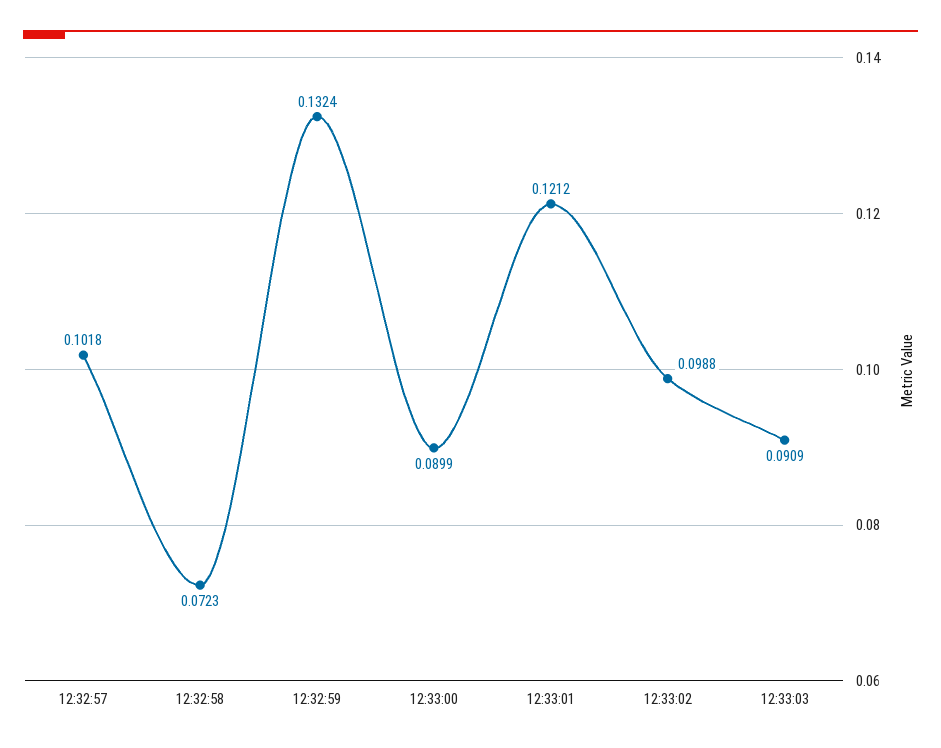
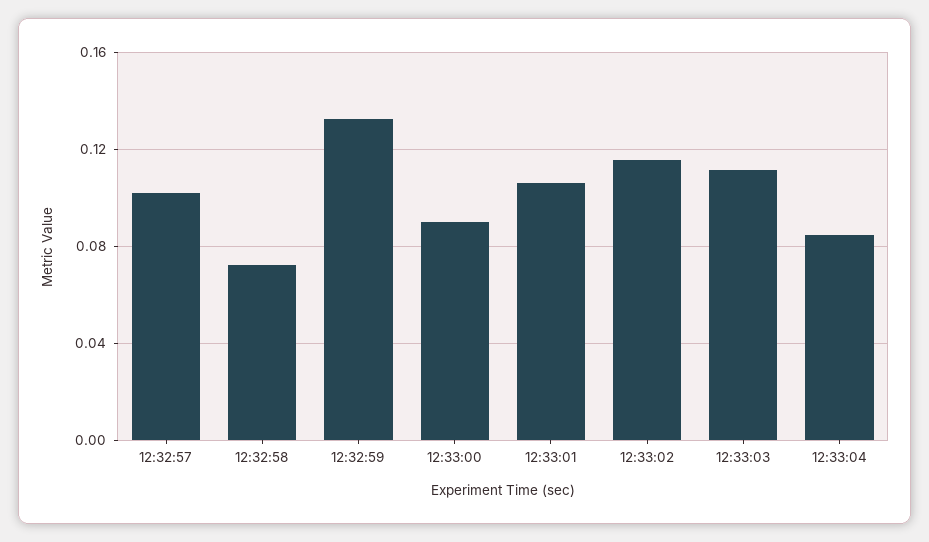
12:33:01: 0.1212 -> 0.105
12:33:02: 0.0988 -> 0.115
12:33:03: 0.0909 -> 0.11
12:33:04: none -> 0.085

